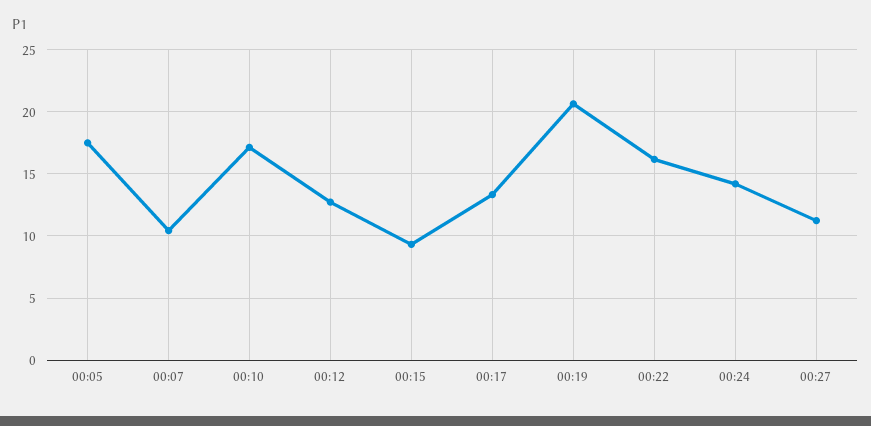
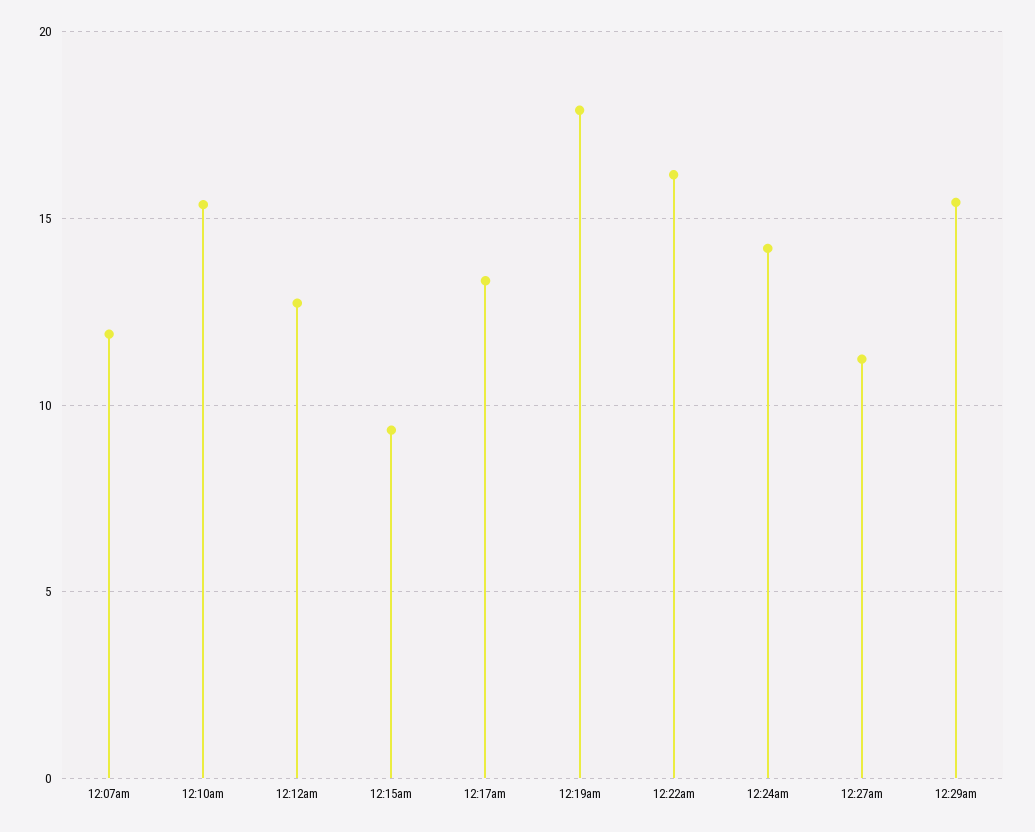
00:05: 17.5 -> none
00:07: 10.5 -> 12
00:10: 17 -> 15.5
00:19: 20.5 -> 18
12:29am: none -> 15.5

